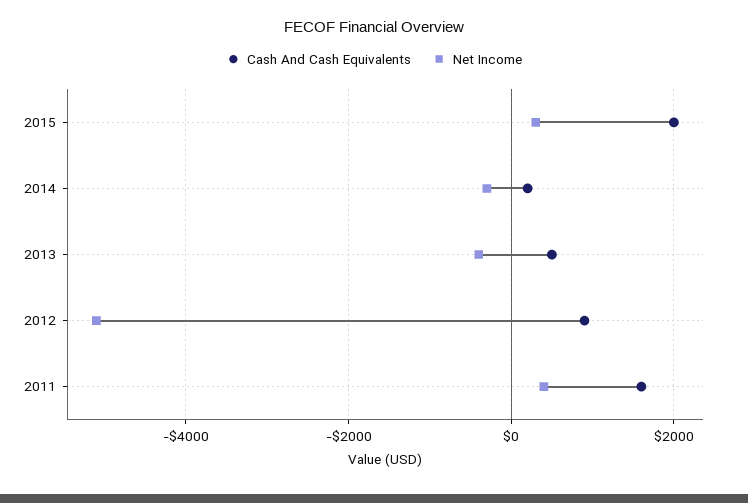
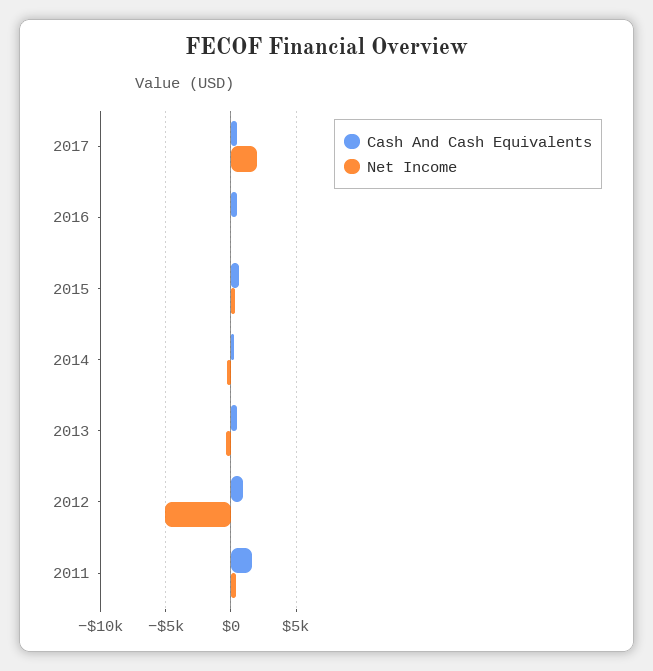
Cash And Cash Equivalents, 2015: 2000 -> 500
Cash And Cash Equivalents, 2017: none -> 500
Net Income, 2017: none -> 2000
Cash And Cash Equivalents, 2016: none -> 500
Net Income, 2016: none -> 0

